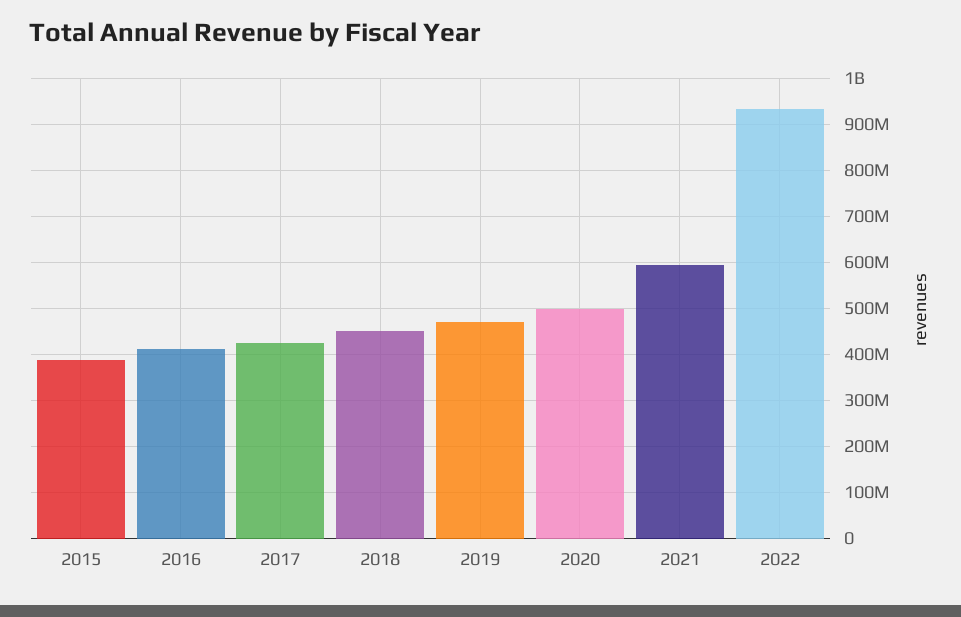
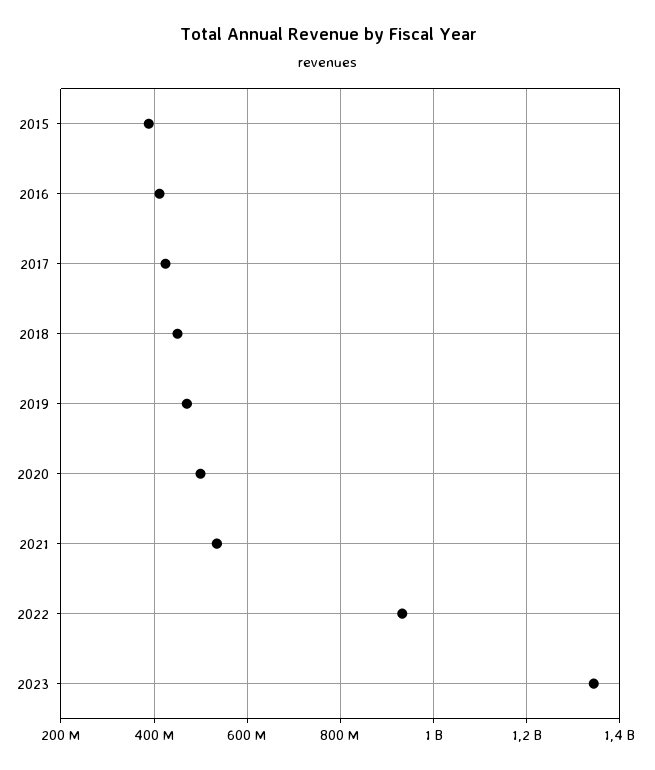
2021: 600000000 -> 540000000
2023: none -> 1340000000

